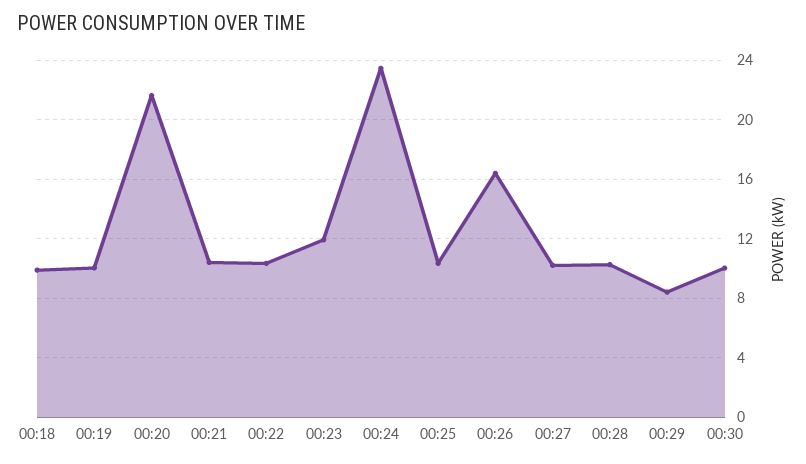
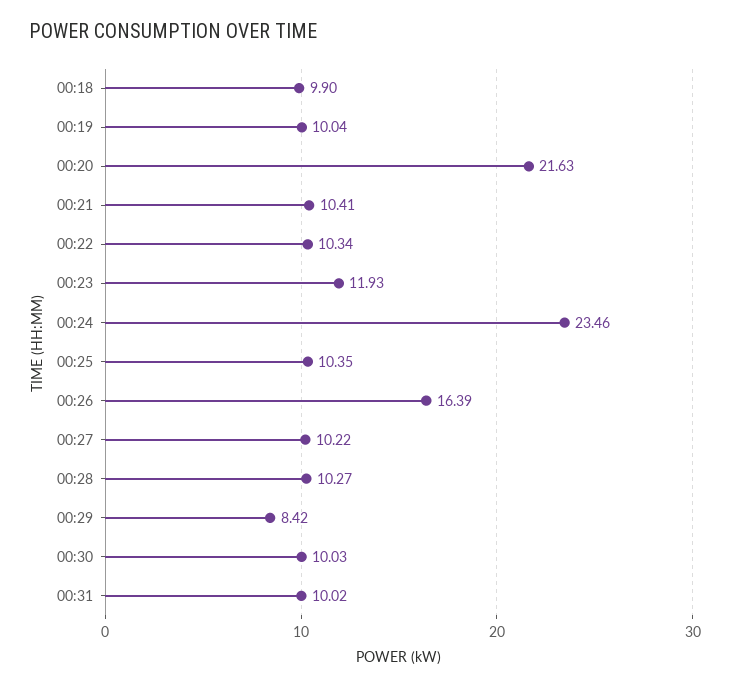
00:31: none -> 10.02

